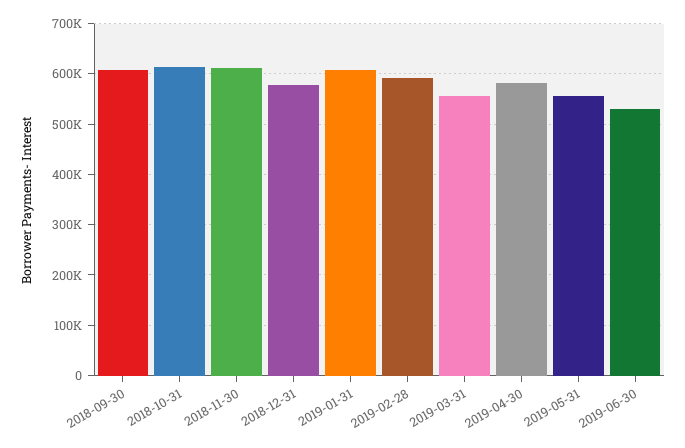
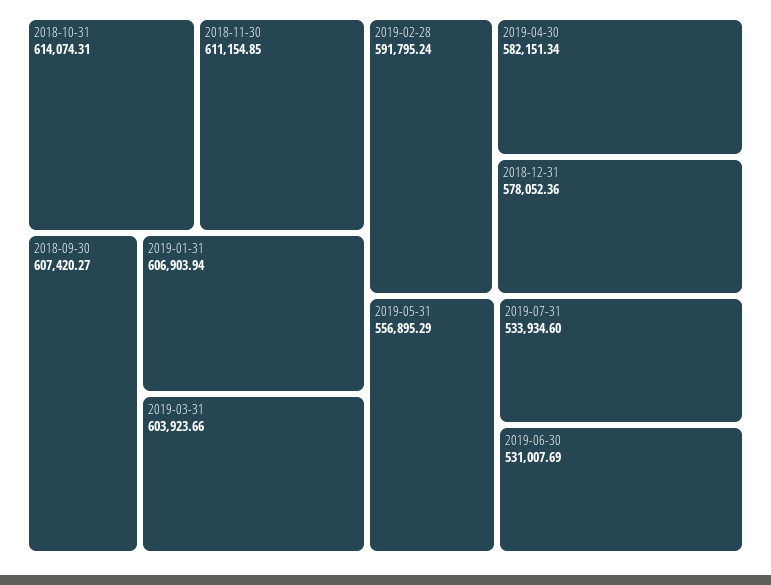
2019-03-31: 560000 -> 603923.66
2019-07-31: none -> 533934.6

